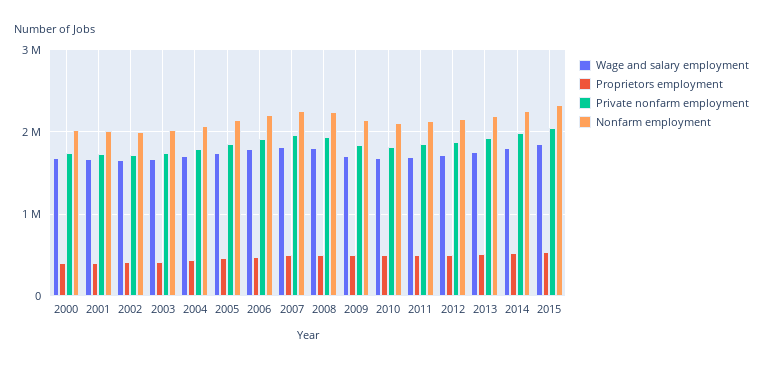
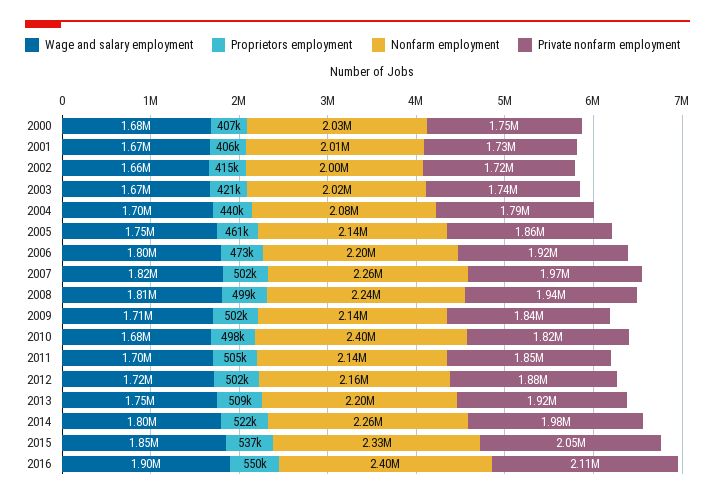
Nonfarm employment, 2010: 2100000 -> 2400000
Wage and salary employment, 2016: none -> 1900000
Proprietors employment, 2016: none -> 550000
Nonfarm employment, 2016: none -> 2400000
Private nonfarm employment, 2016: none -> 2110000

